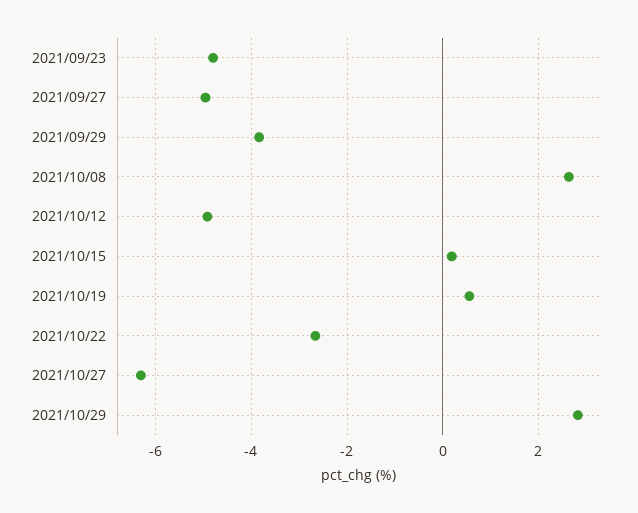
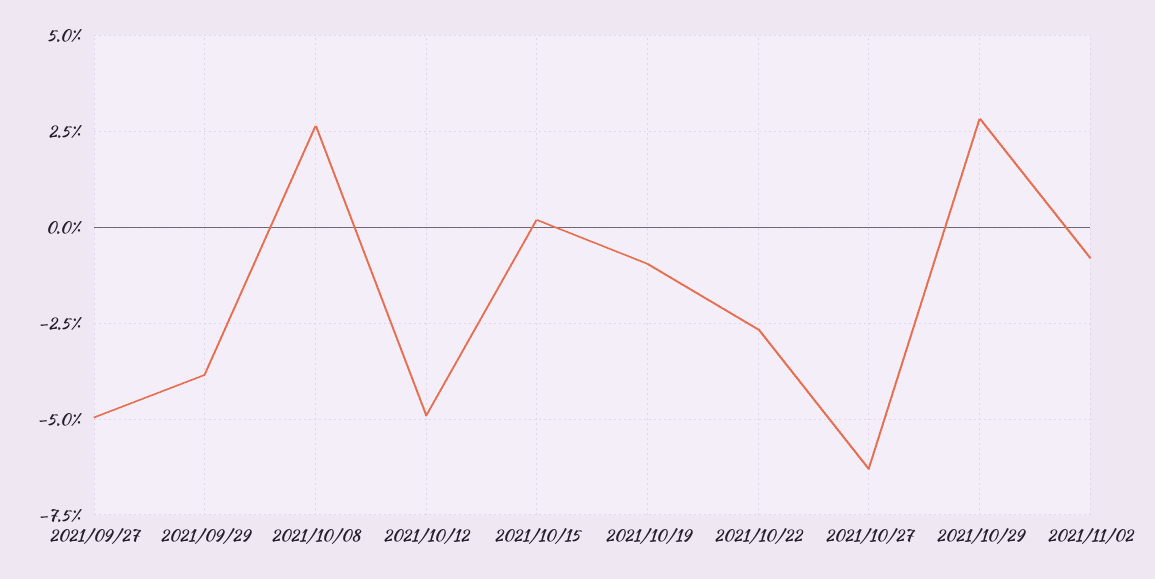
2021/09/23: -4.8 -> none
2021/10/19: 0.6 -> -1
2021/11/02: none -> -0.75

